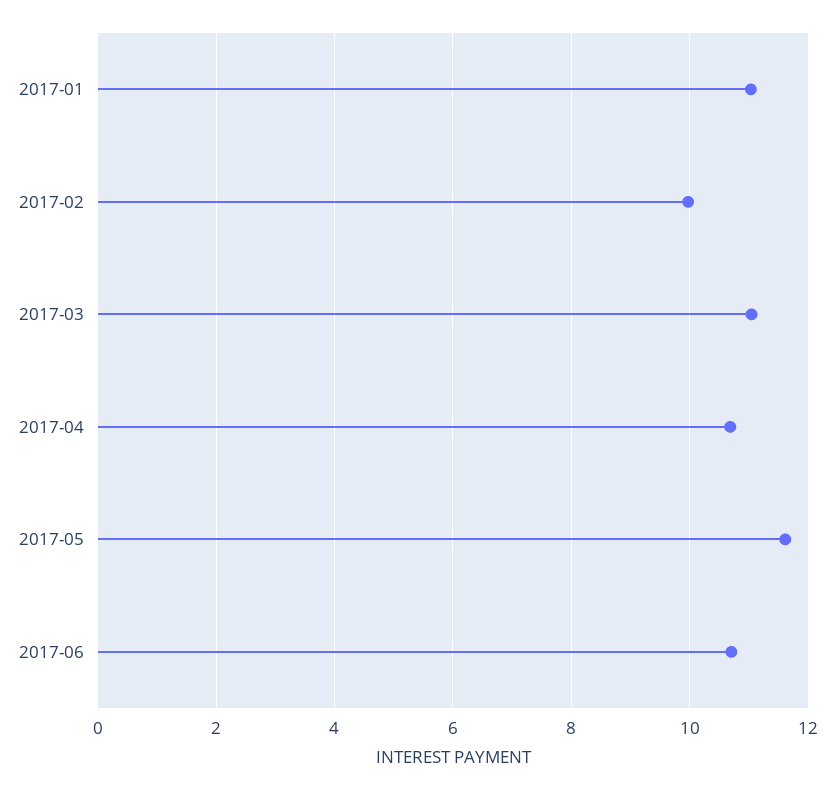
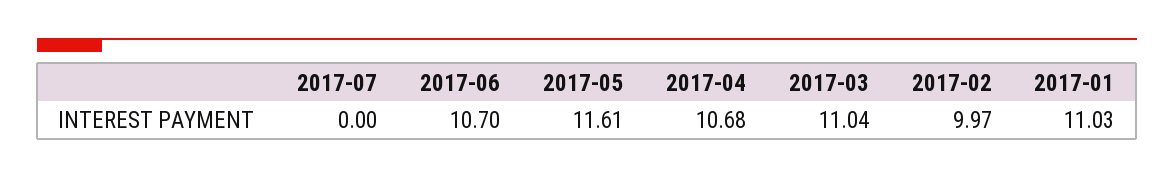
2017-07: none -> 0

